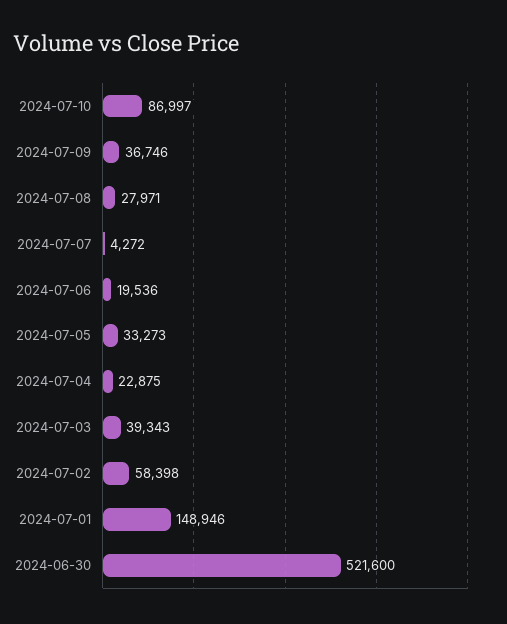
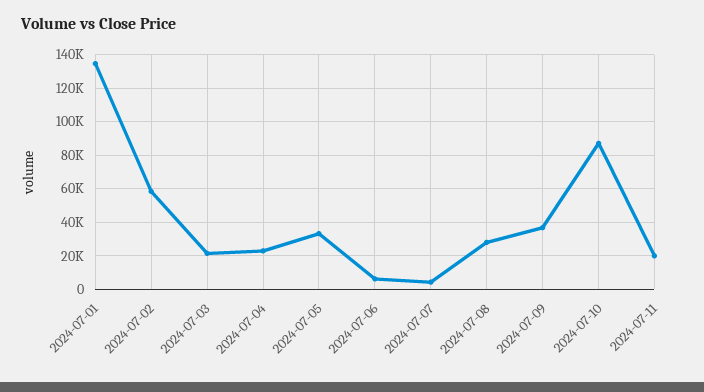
2024-07-06: 19536 -> 5000
2024-07-03: 39343 -> 20000
2024-07-01: 148946 -> 135000
2024-06-30: 521600 -> none
2024-07-11: none -> 20000

